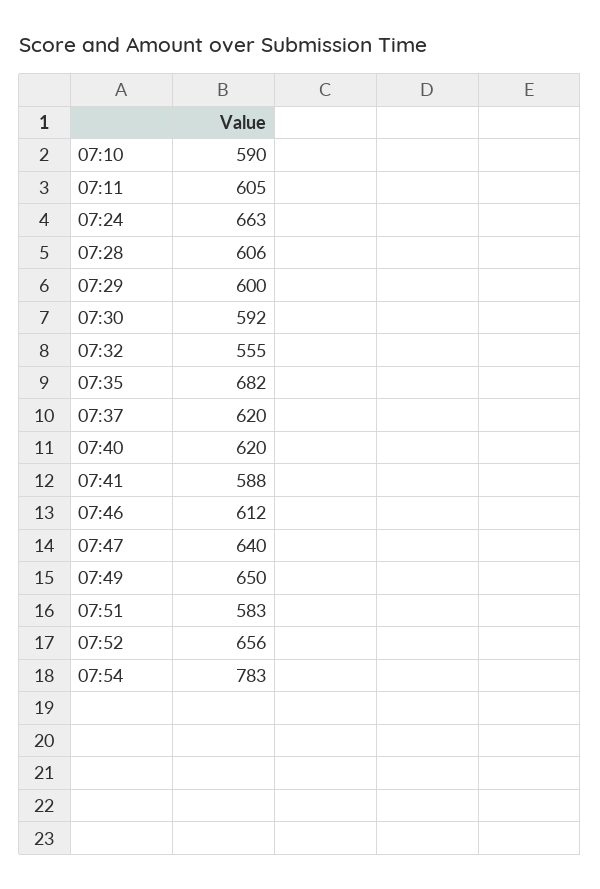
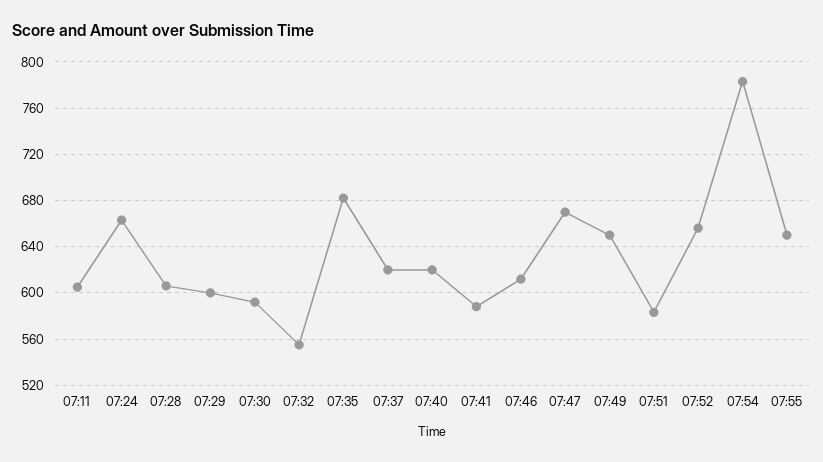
07:10: 590 -> none
07:47: 640 -> 670
07:55: none -> 650

